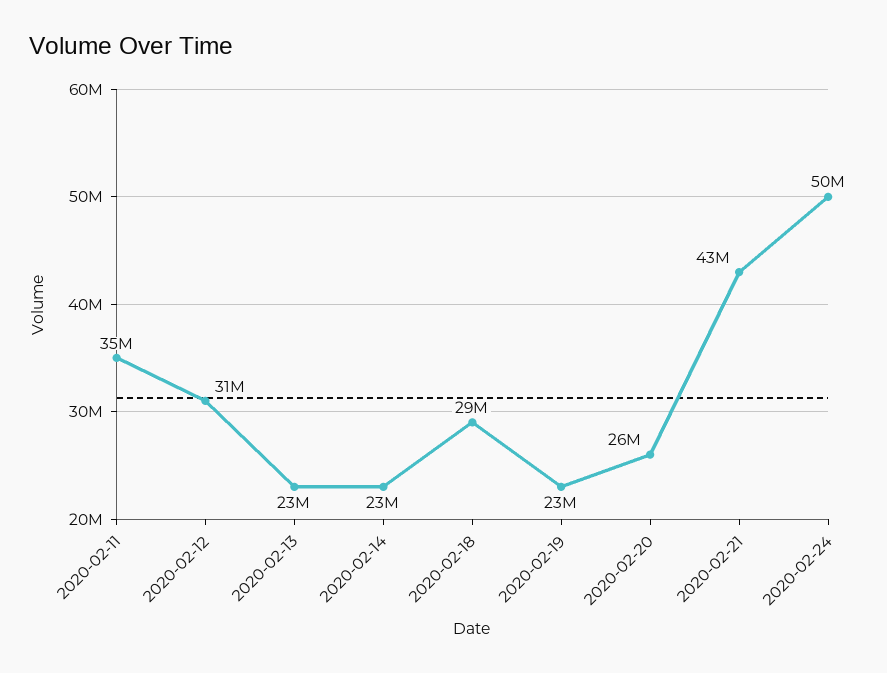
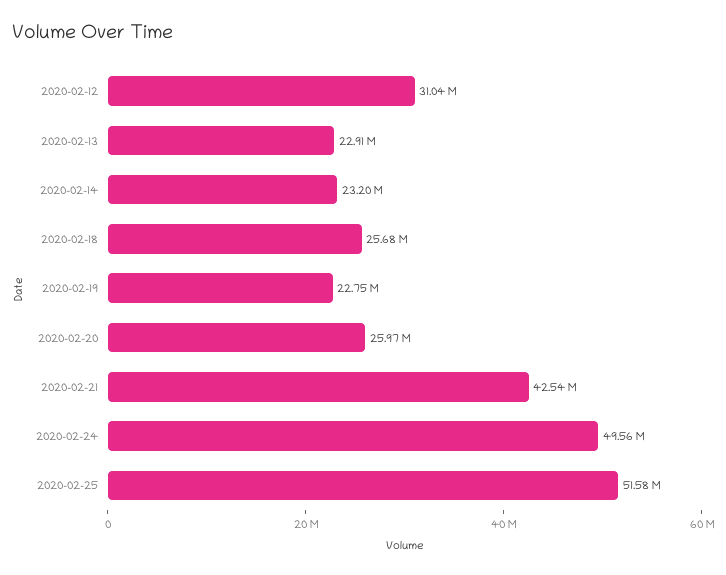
2020-02-11: 35000000 -> none
2020-02-18: 29000000 -> 25680000
2020-02-25: none -> 51580000

